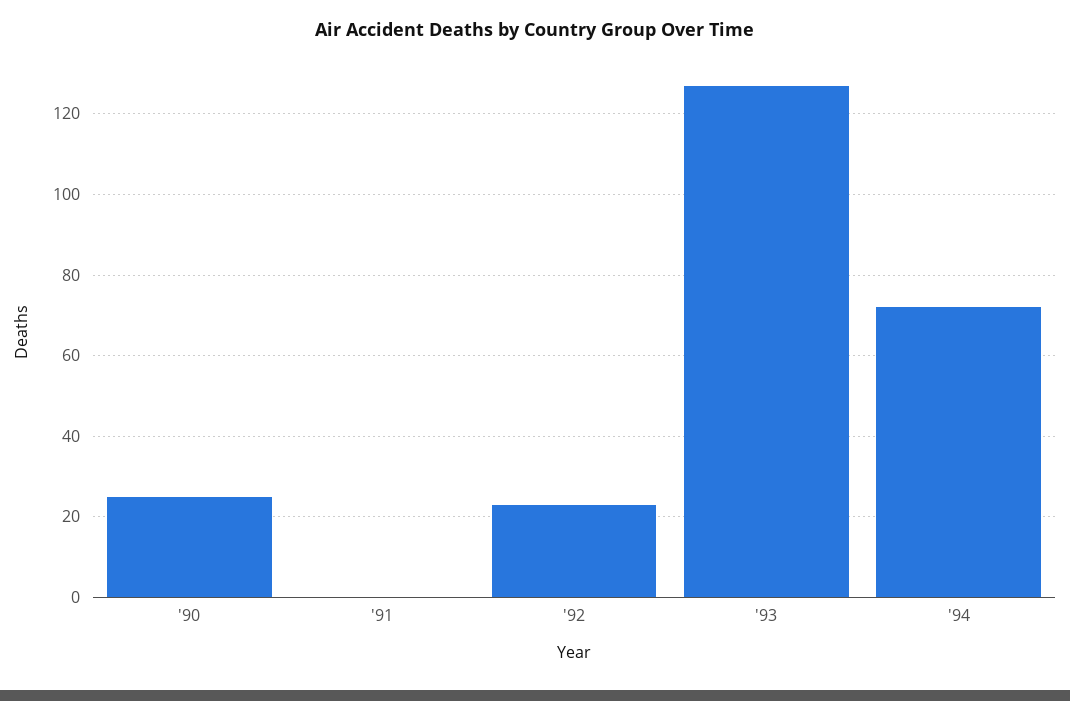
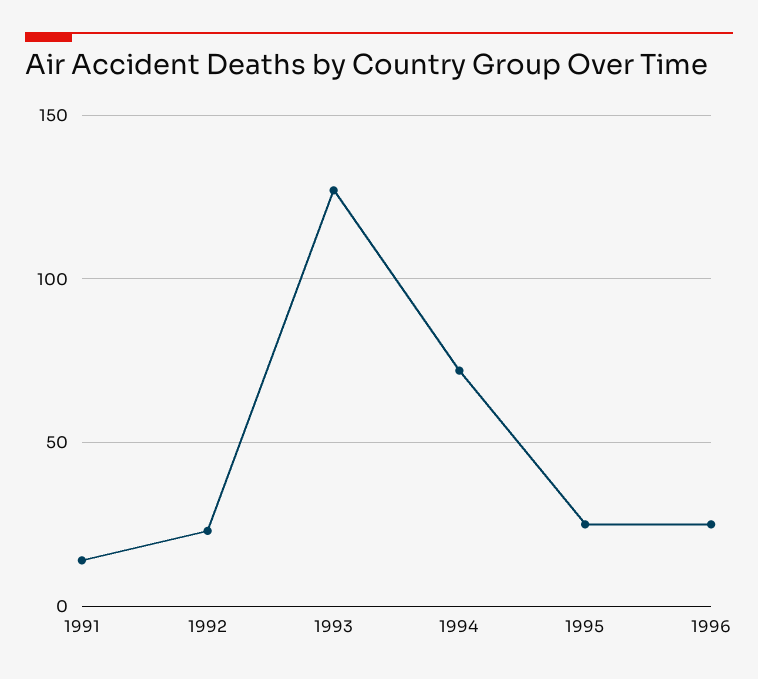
'90: 25 -> none
'91: 0 -> 15
1995: none -> 25
1996: none -> 25

